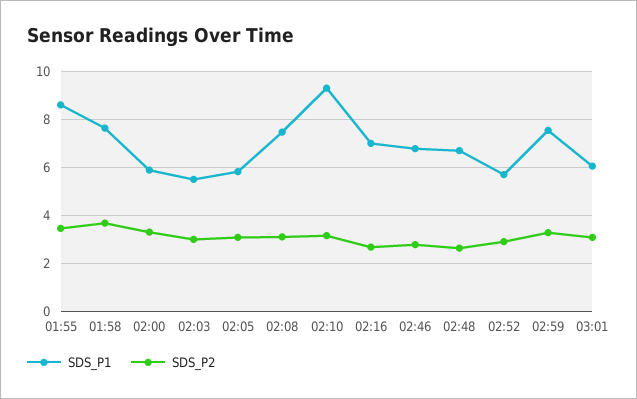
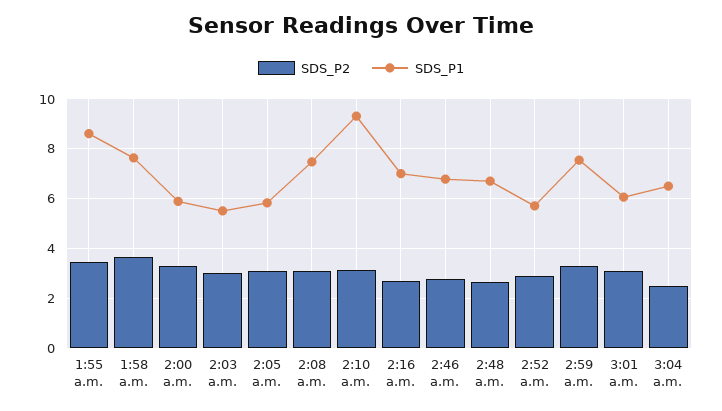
SDS_P2, 3:04 a.m.: none -> 2.5
SDS_P1, 3:04 a.m.: none -> 6.5

